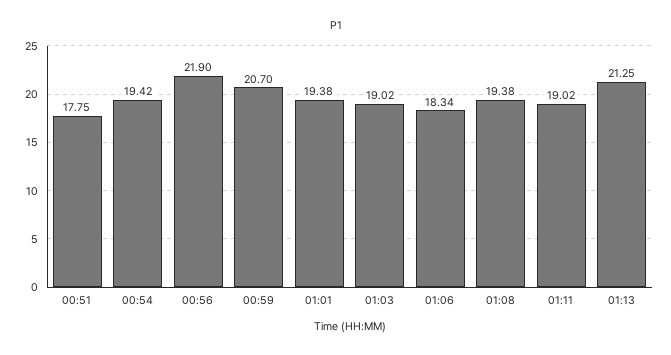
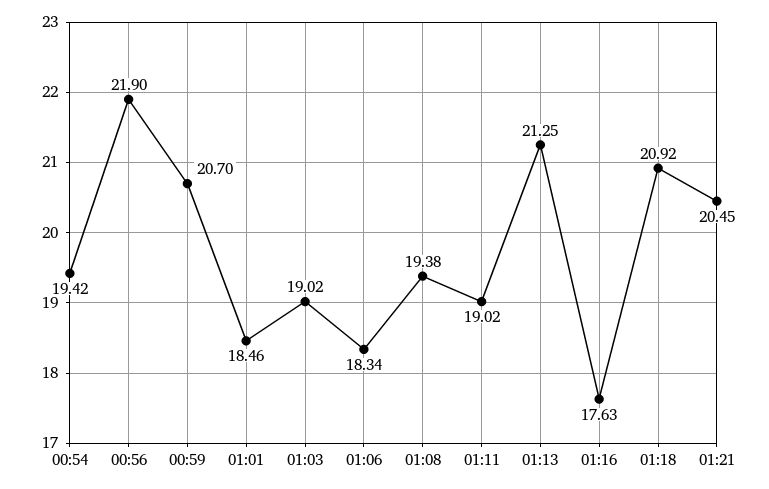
00:51: 17.75 -> none
01:01: 19.38 -> 18.46
01:16: none -> 17.63
01:18: none -> 20.92
01:21: none -> 20.45

